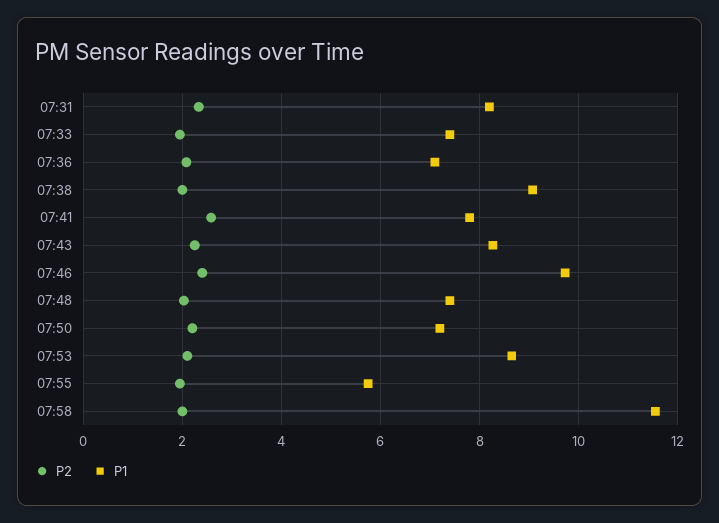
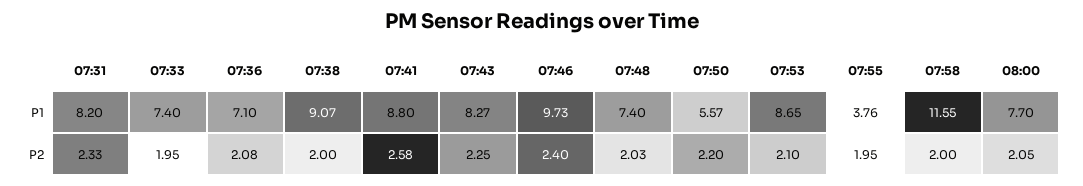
P1, 07:41: 7.8 -> 8.8
P1, 07:50: 7.2 -> 5.57
P1, 07:55: 5.8 -> 3.76
P1, 08:00: none -> 7.7
P2, 08:00: none -> 2.05

